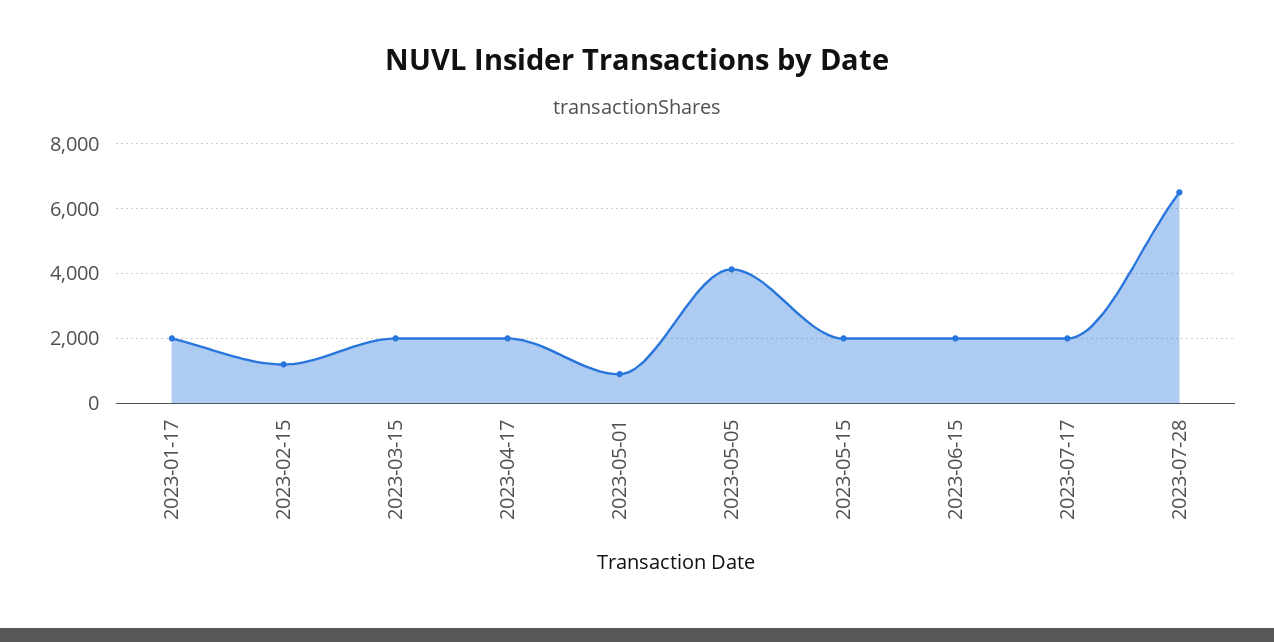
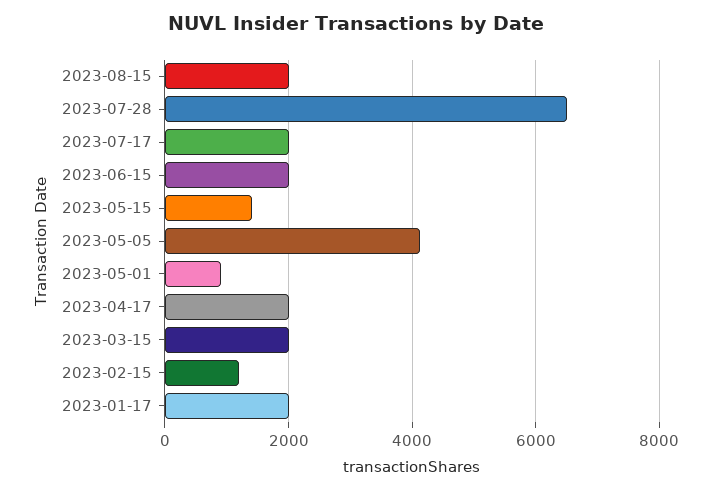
2023-05-15: 2000 -> 1400
2023-08-15: none -> 2000

